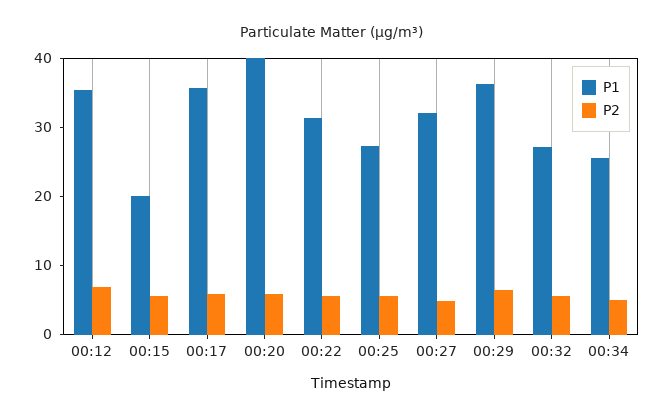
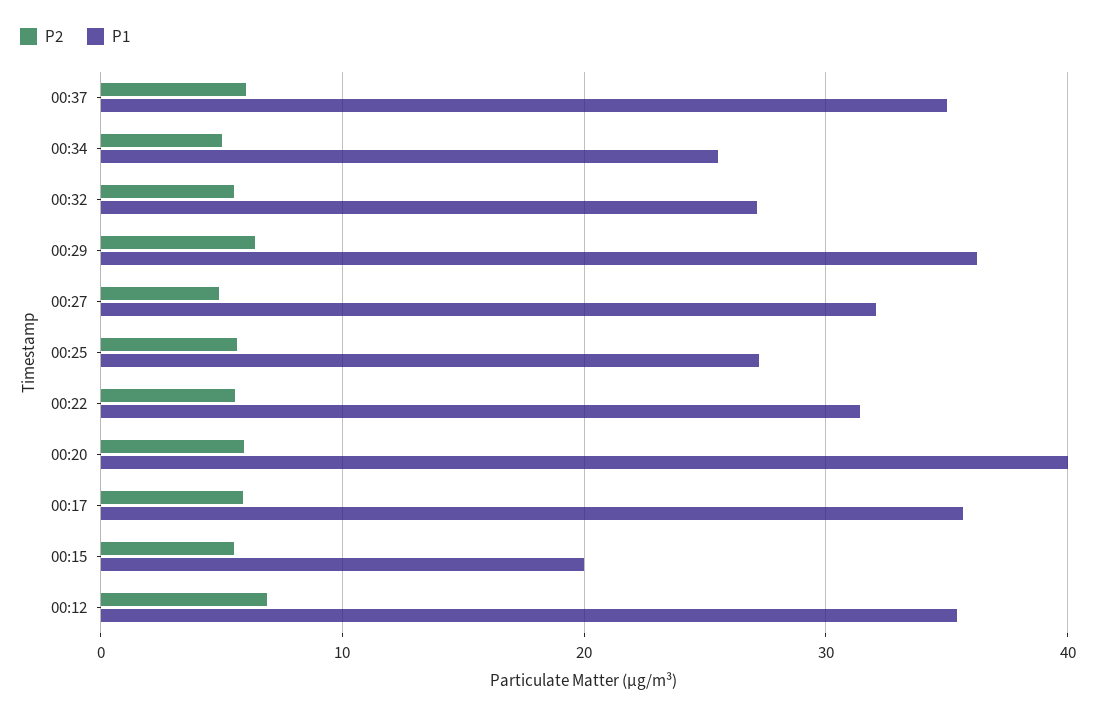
P2, 00:37: none -> 6
P1, 00:37: none -> 35

